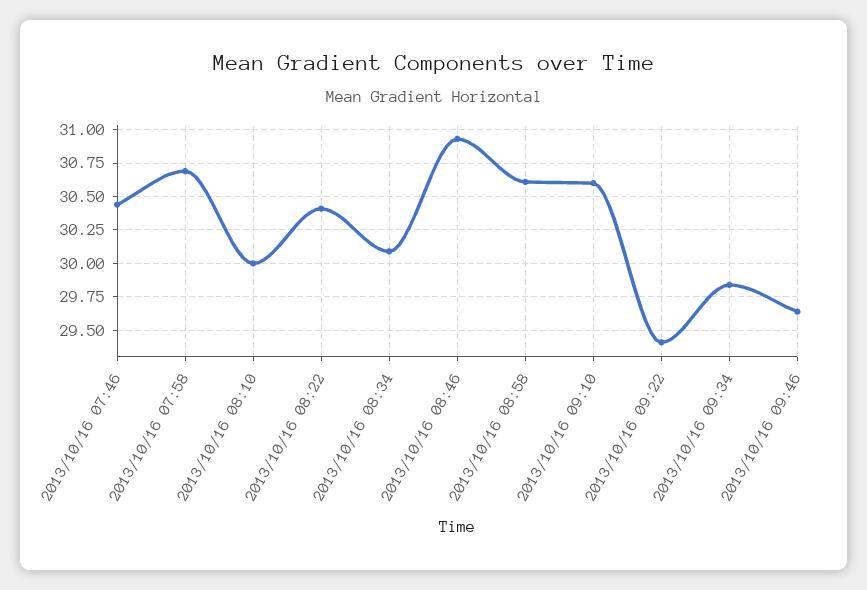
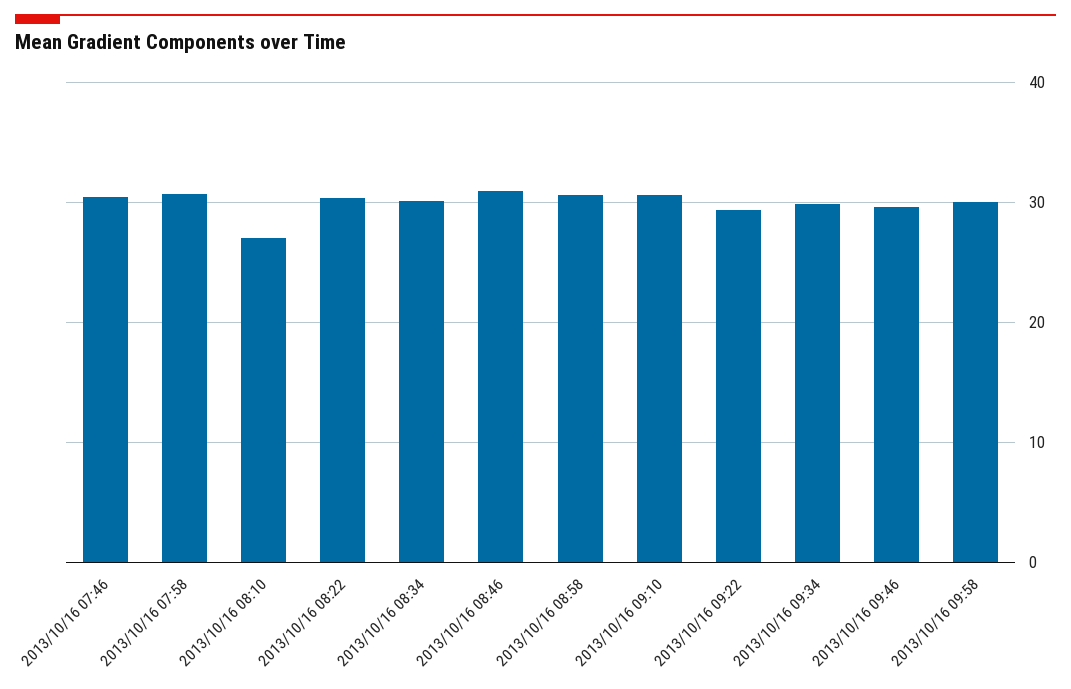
2013/10/16 08:10: 30 -> 27
2013/10/16 09:58: none -> 30

